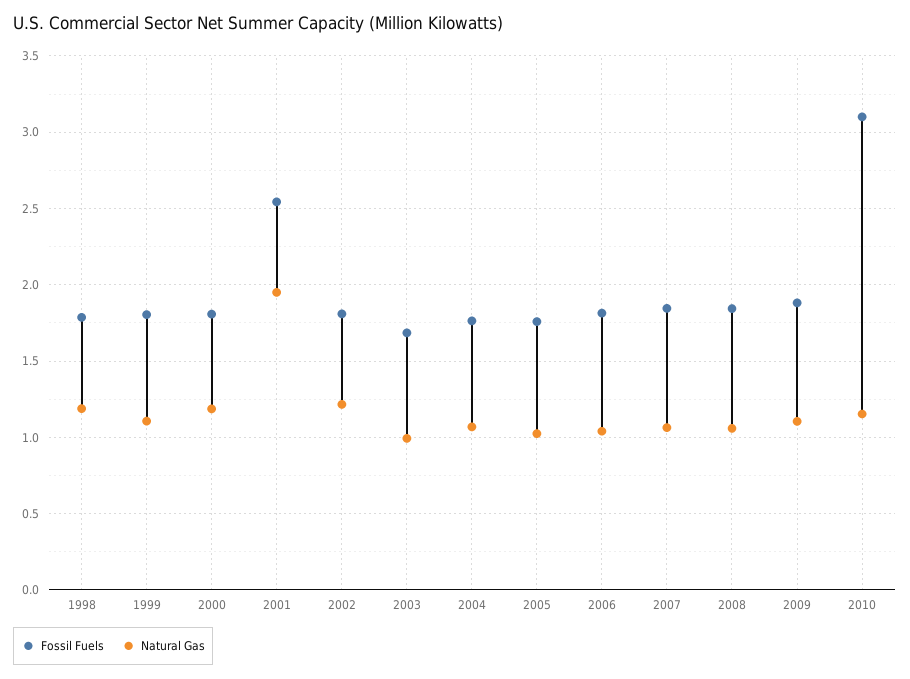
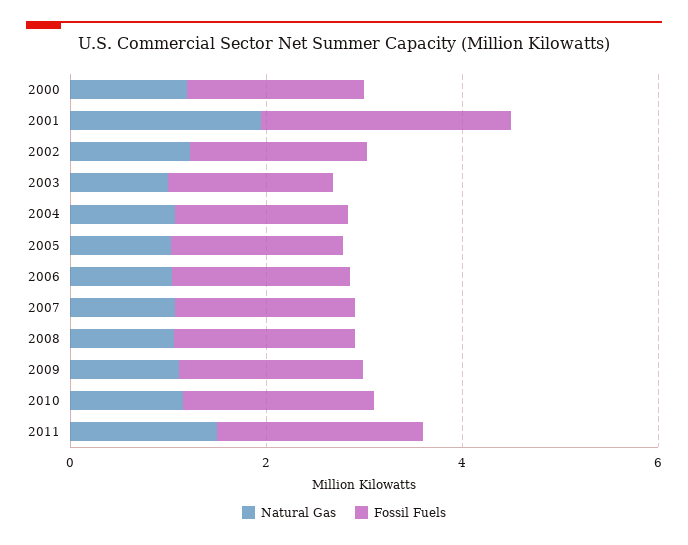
Fossil Fuels, 1998: 1.8 -> none
Natural Gas, 1998: 1.2 -> none
Fossil Fuels, 1999: 1.8 -> none
Natural Gas, 1999: 1.1 -> none
Fossil Fuels, 2010: 3.1 -> 2
Natural Gas, 2011: none -> 1.5
Fossil Fuels, 2011: none -> 2

